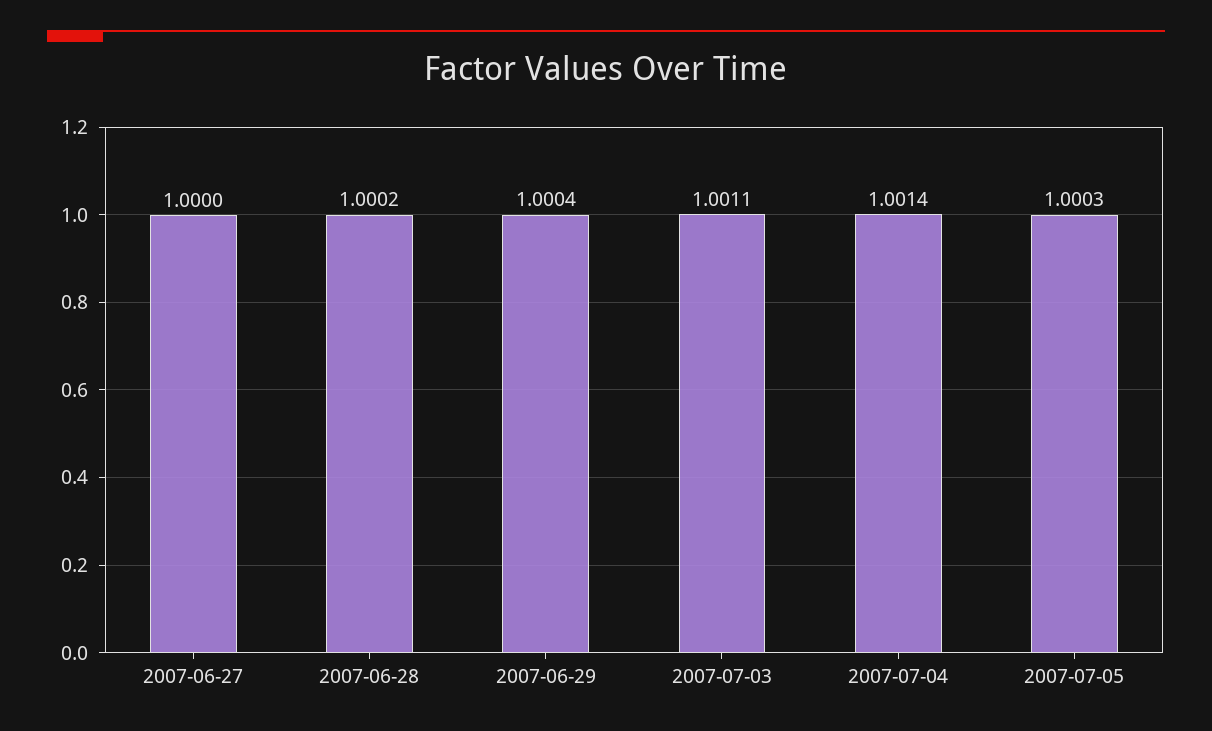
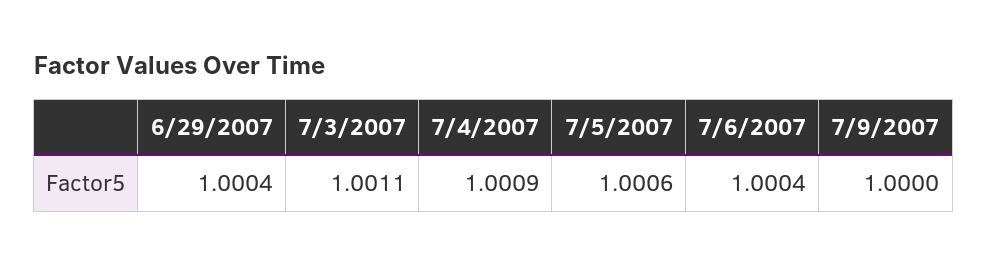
2007-06-27: 1 -> none
2007-06-28: 1.0002 -> none
2007-07-04: 1.0014 -> 1.0009
2007-07-05: 1.0003 -> 1.0006
7/6/2007: none -> 1.0004
7/9/2007: none -> 1

